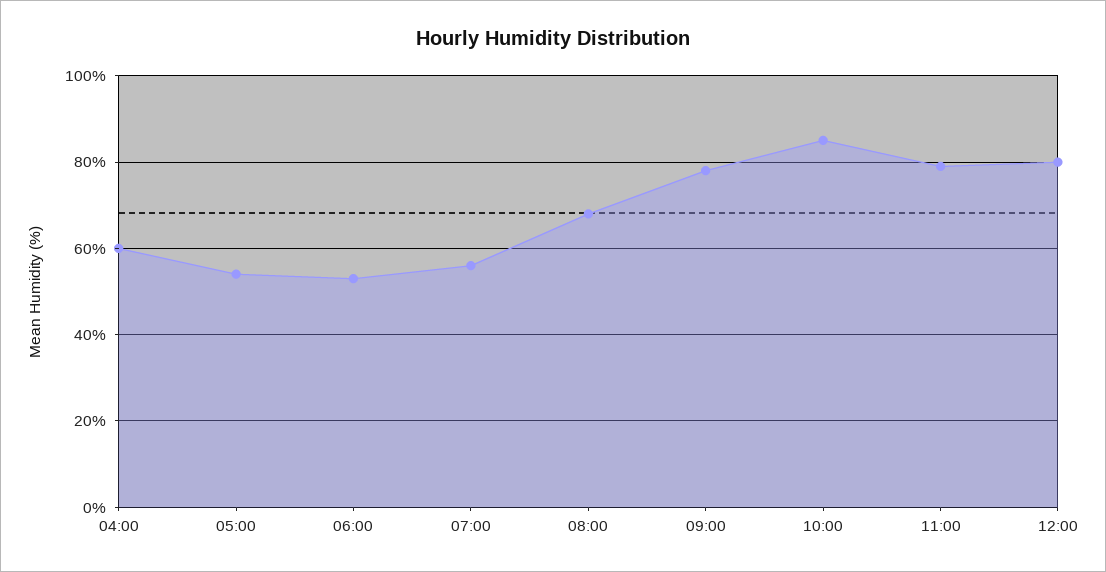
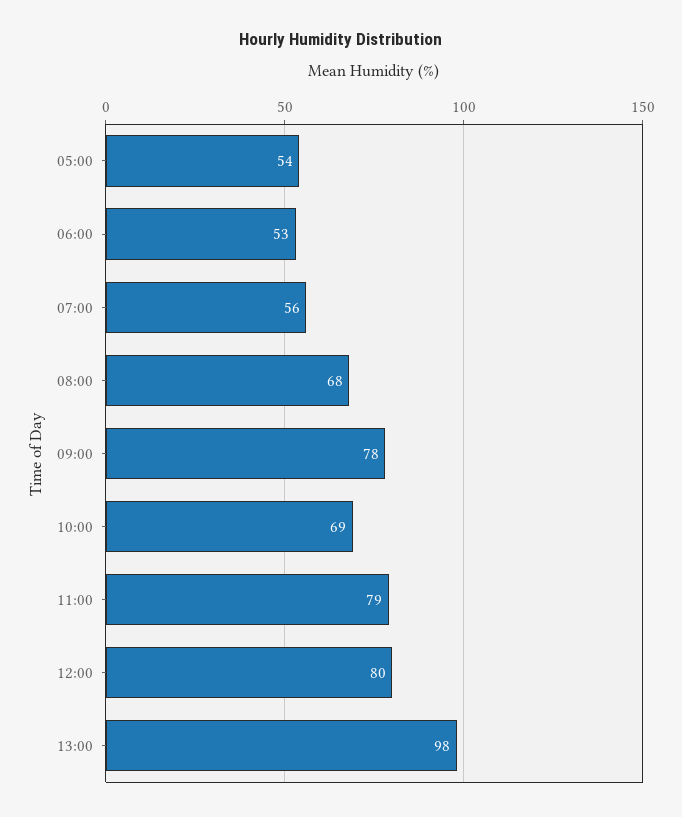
04:00: 60 -> none
10:00: 85 -> 69
13:00: none -> 98

